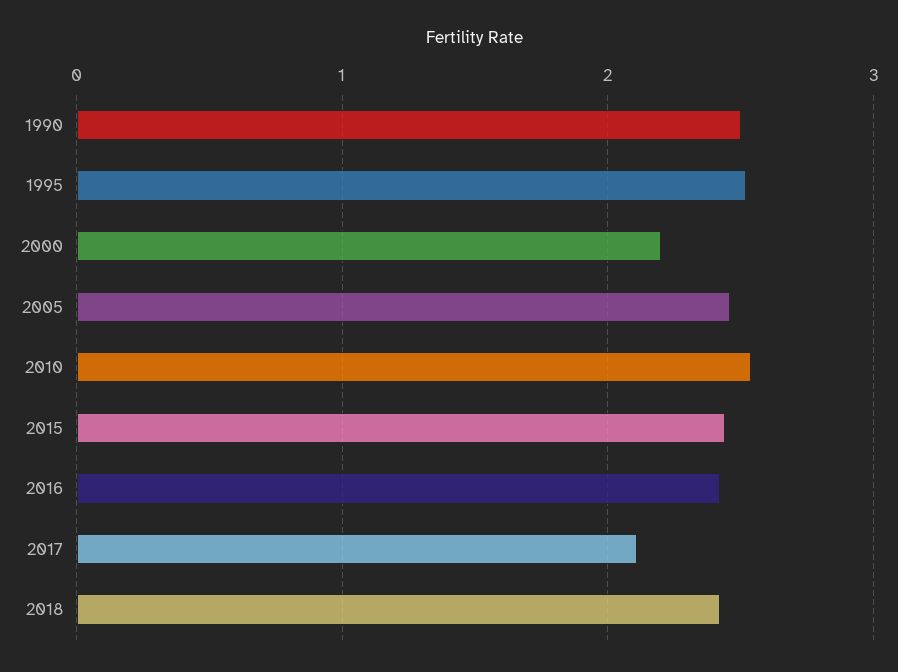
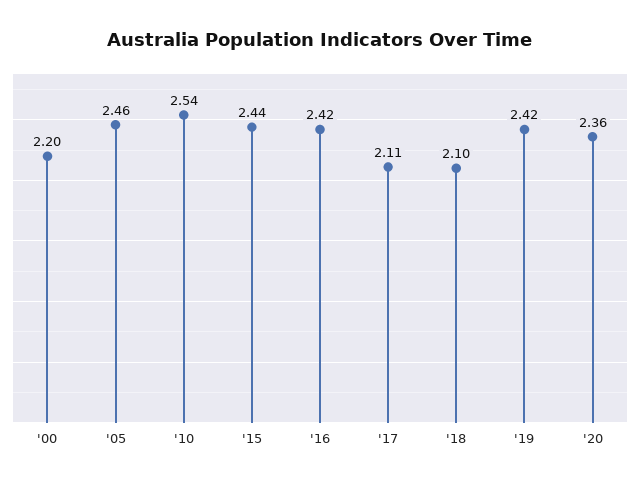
1990: 2.5 -> none
1995: 2.5 -> none
2018: 2.4 -> 2.1
'19: none -> 2.42
'20: none -> 2.36

